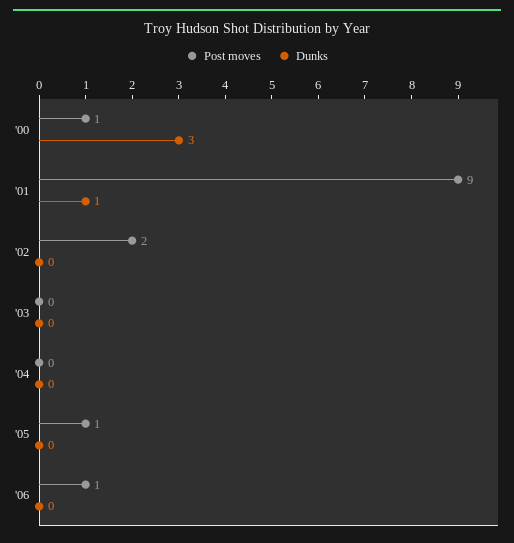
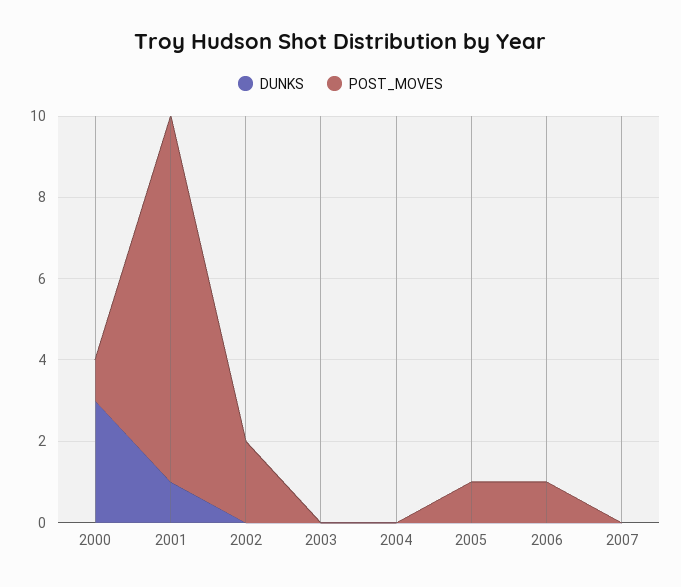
Dunks, 2007: none -> 0
Post moves, 2007: none -> 0

